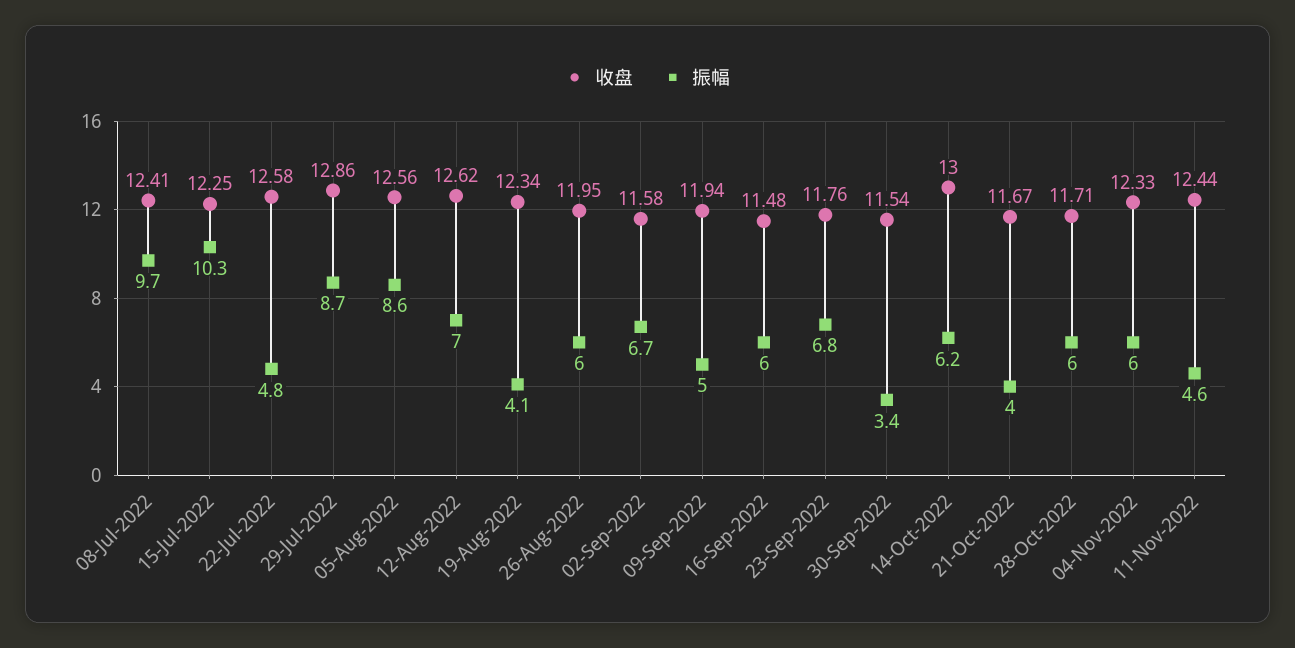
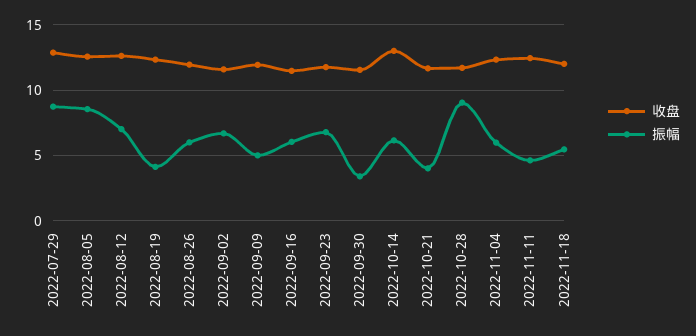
收盘, 08-Jul-2022: 12.41 -> none
振幅, 08-Jul-2022: 9.7 -> none
收盘, 15-Jul-2022: 12.25 -> none
振幅, 15-Jul-2022: 10.3 -> none
收盘, 22-Jul-2022: 12.58 -> none
振幅, 22-Jul-2022: 4.8 -> none
振幅, 28-Oct-2022: 6 -> 9
收盘, 2022-11-18: none -> 12
振幅, 2022-11-18: none -> 5.5

